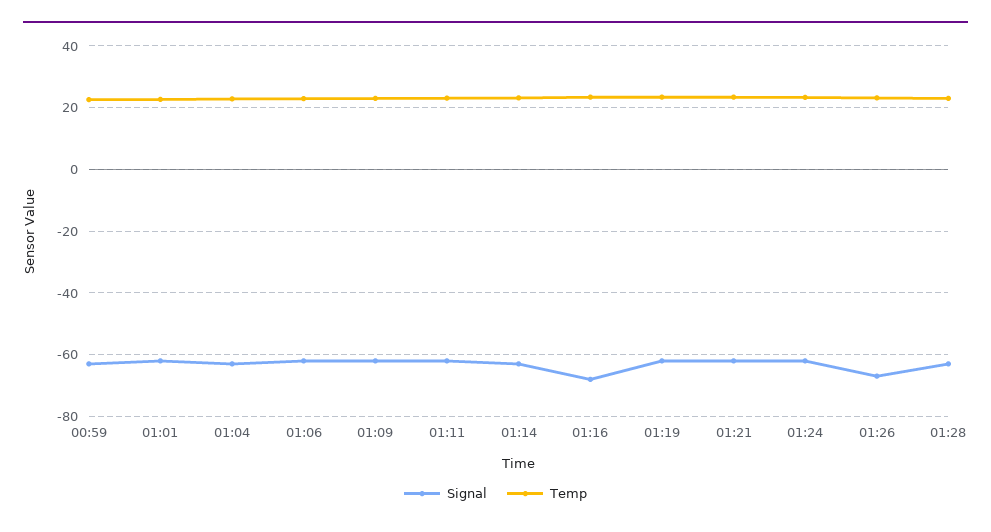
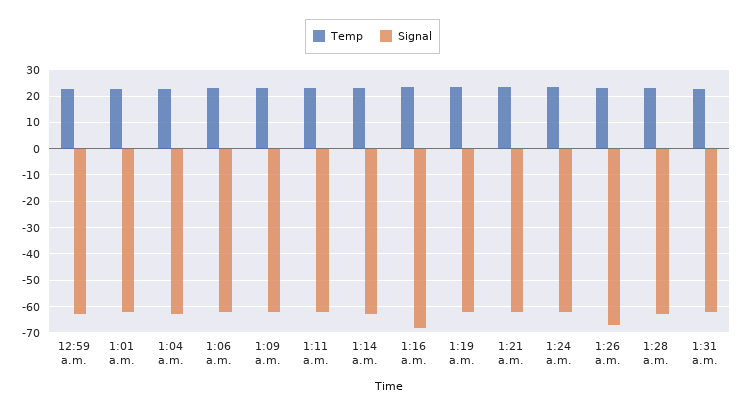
Temp, 1:31 a.m.: none -> 22.5
Signal, 1:31 a.m.: none -> -62.5

